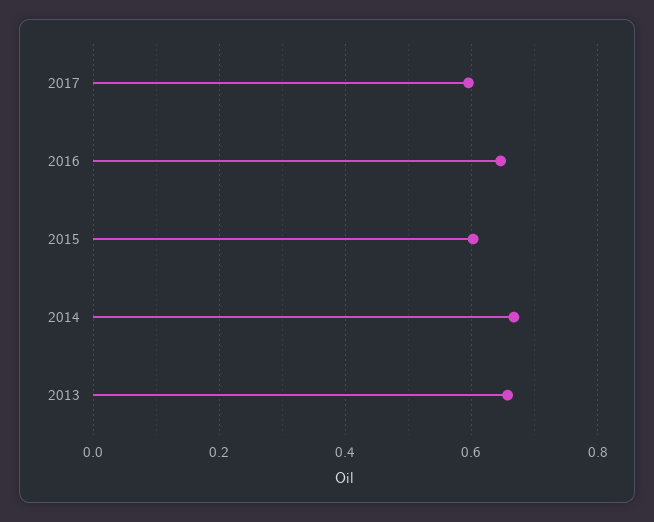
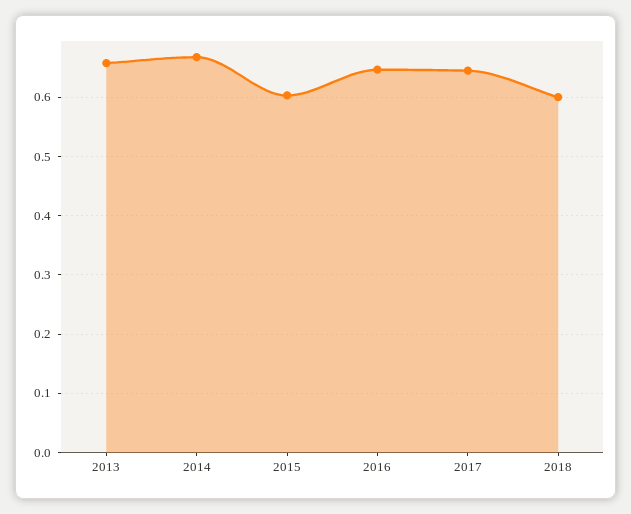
2017: 0.6 -> 0.64
2018: none -> 0.6

